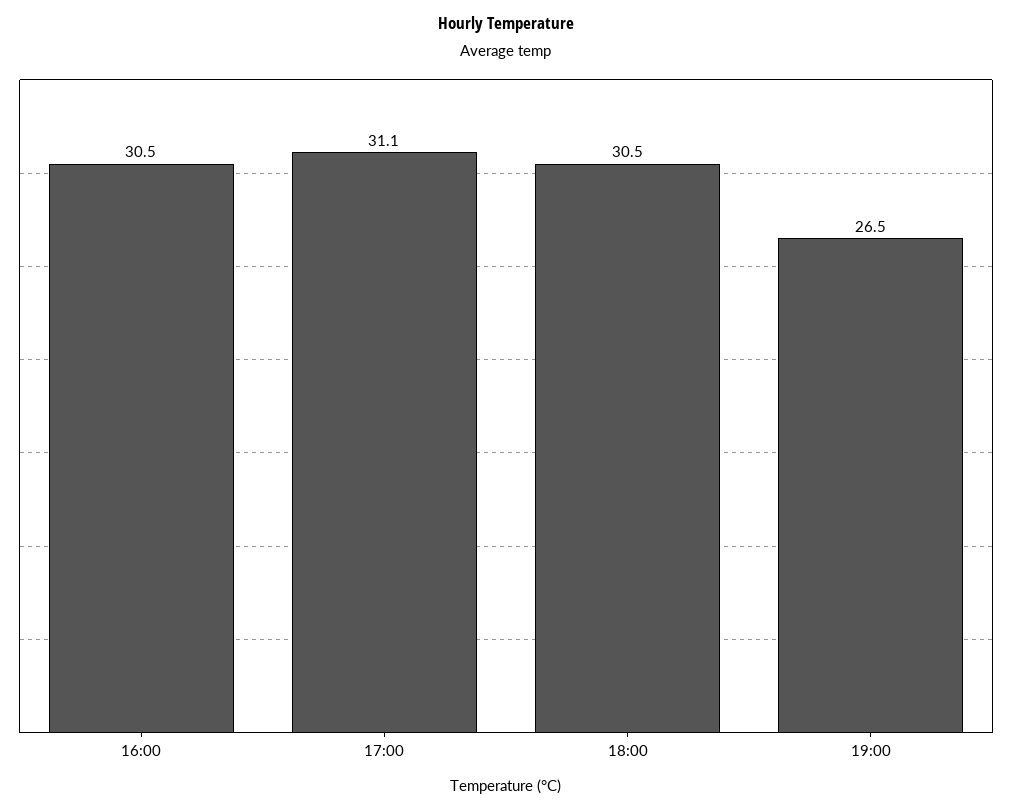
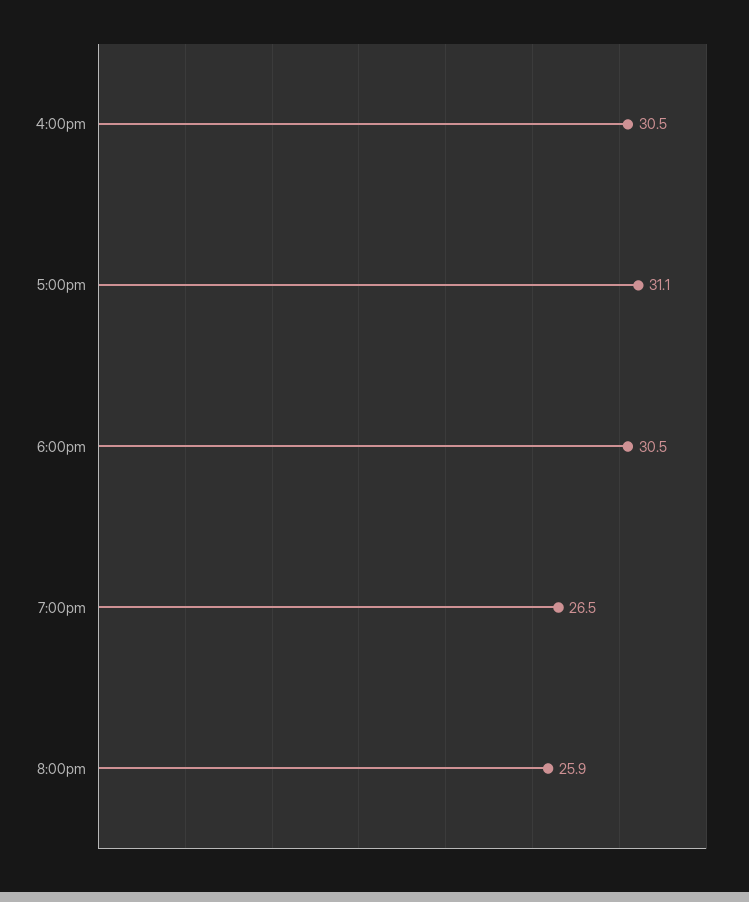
8:00pm: none -> 25.9

